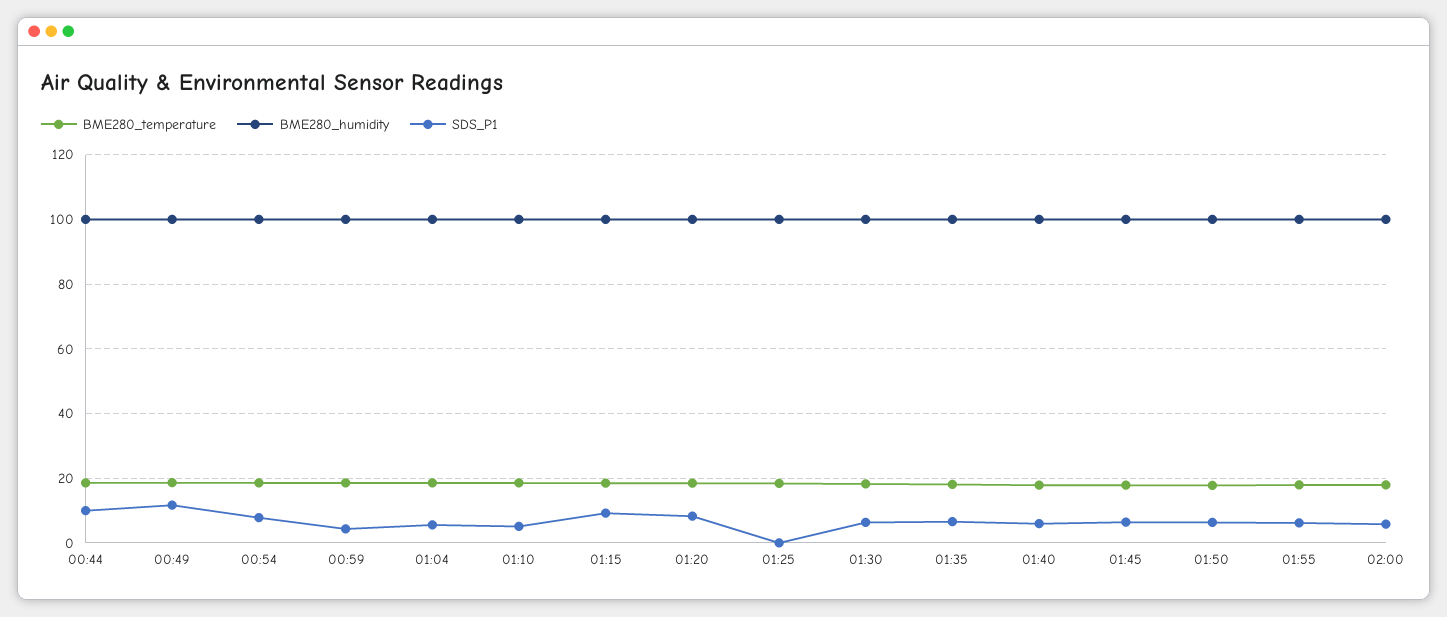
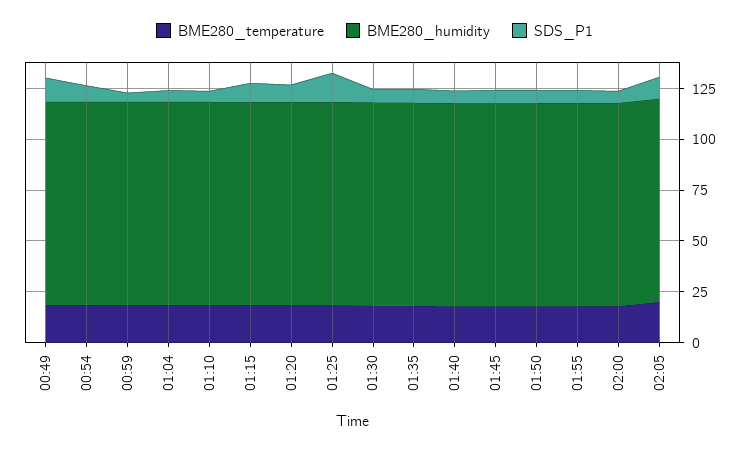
BME280_temperature, 00:44: 18 -> none
BME280_humidity, 00:44: 100 -> none
SDS_P1, 00:44: 10 -> none
SDS_P1, 01:25: 0 -> 15
BME280_temperature, 02:05: none -> 20
BME280_humidity, 02:05: none -> 100
SDS_P1, 02:05: none -> 10

